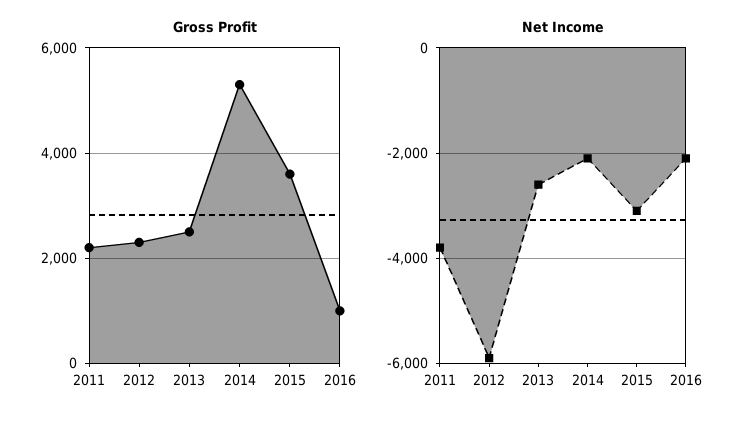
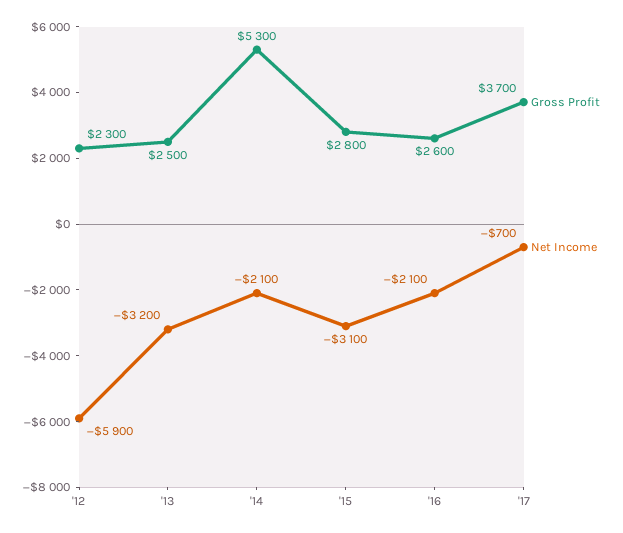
Gross Profit, 2011: 2200 -> none
Gross Profit, 2015: 3600 -> 2800
Gross Profit, 2016: 1000 -> 2600
Net Income, 2011: -3800 -> none
Net Income, 2013: -2600 -> -3200
Gross Profit, '17: none -> 3700
Net Income, '17: none -> -700

